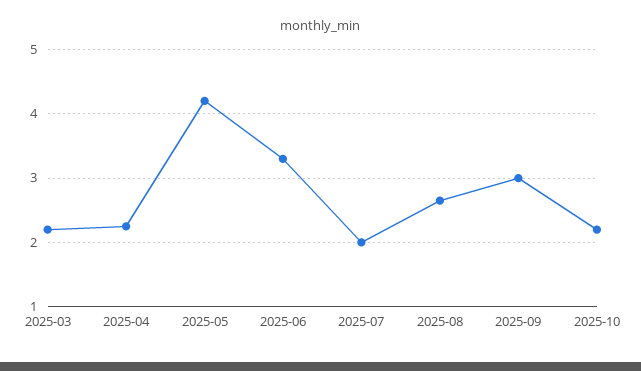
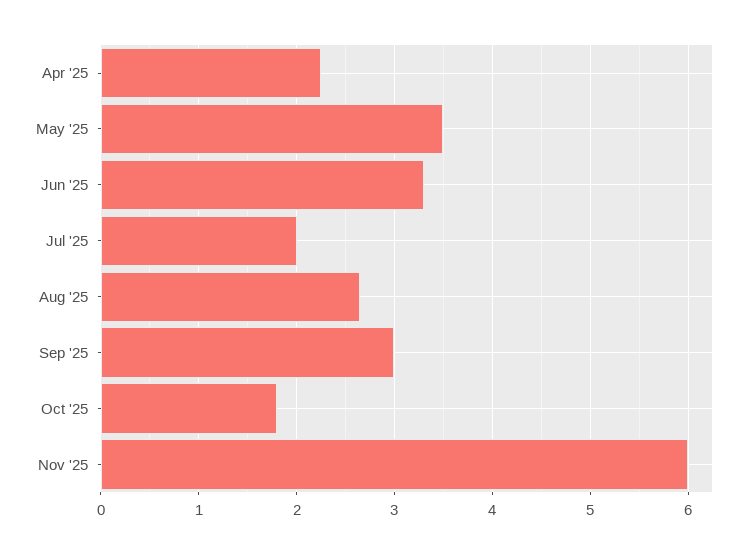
2025-03: 2.2 -> none
2025-05: 4.2 -> 3.5
2025-10: 2.2 -> 1.8
Nov '25: none -> 6

